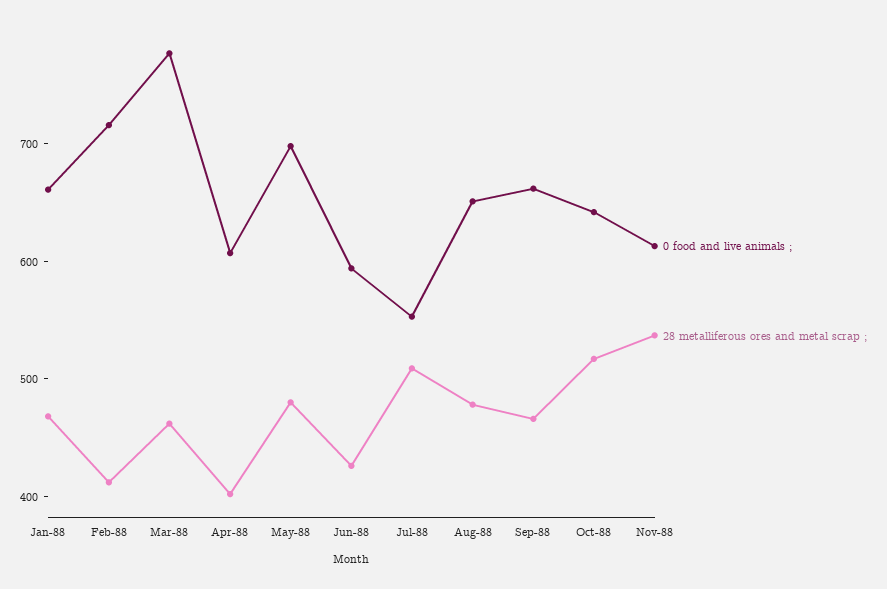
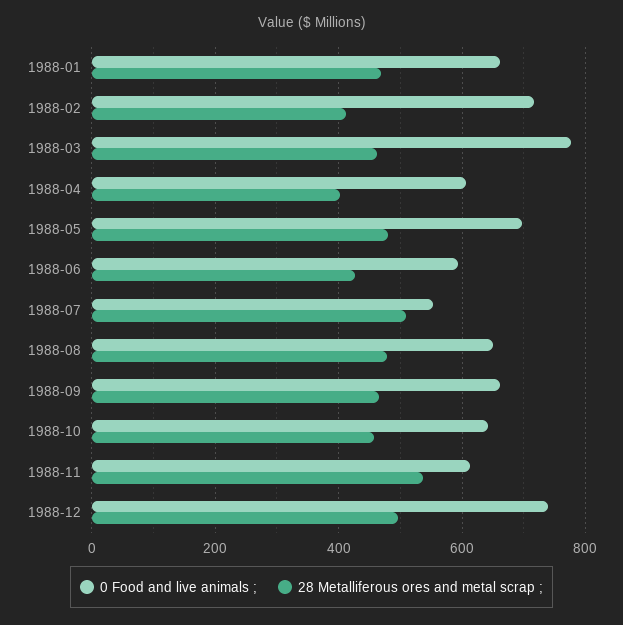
28 metalliferous ores and metal scrap ;, Oct-88: 520 -> 460
0 food and live animals ;, 1988-12: none -> 740
28 metalliferous ores and metal scrap ;, 1988-12: none -> 500

